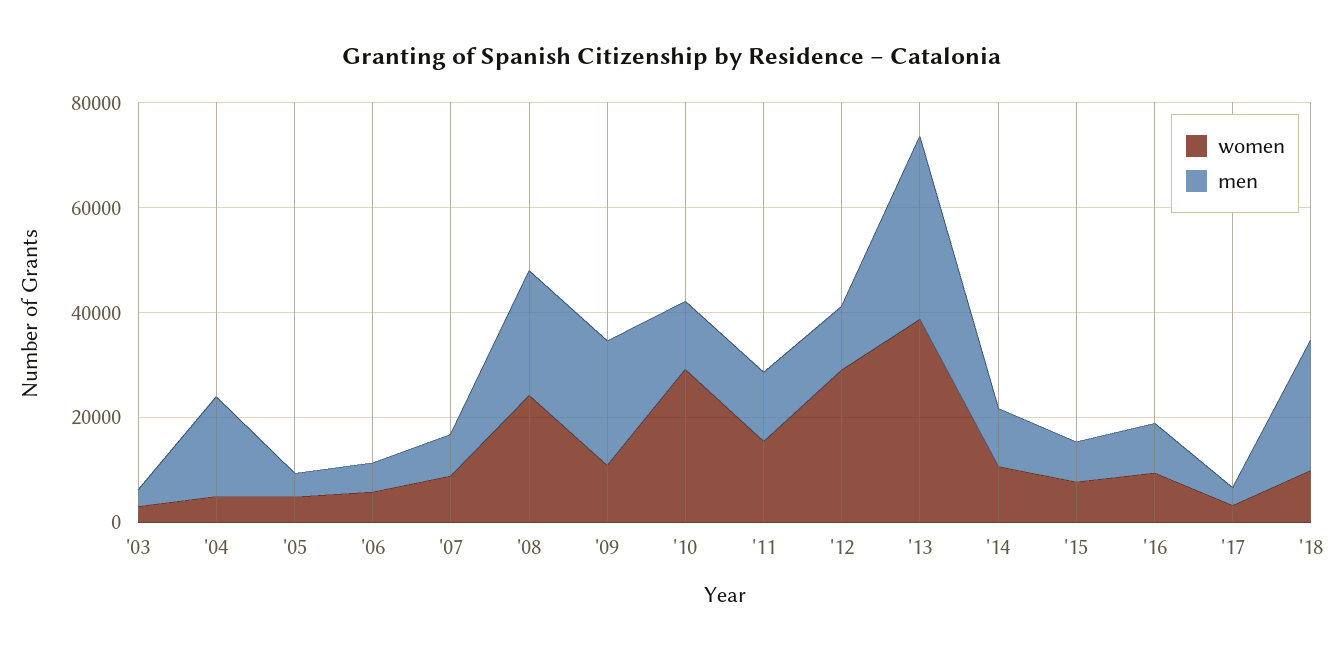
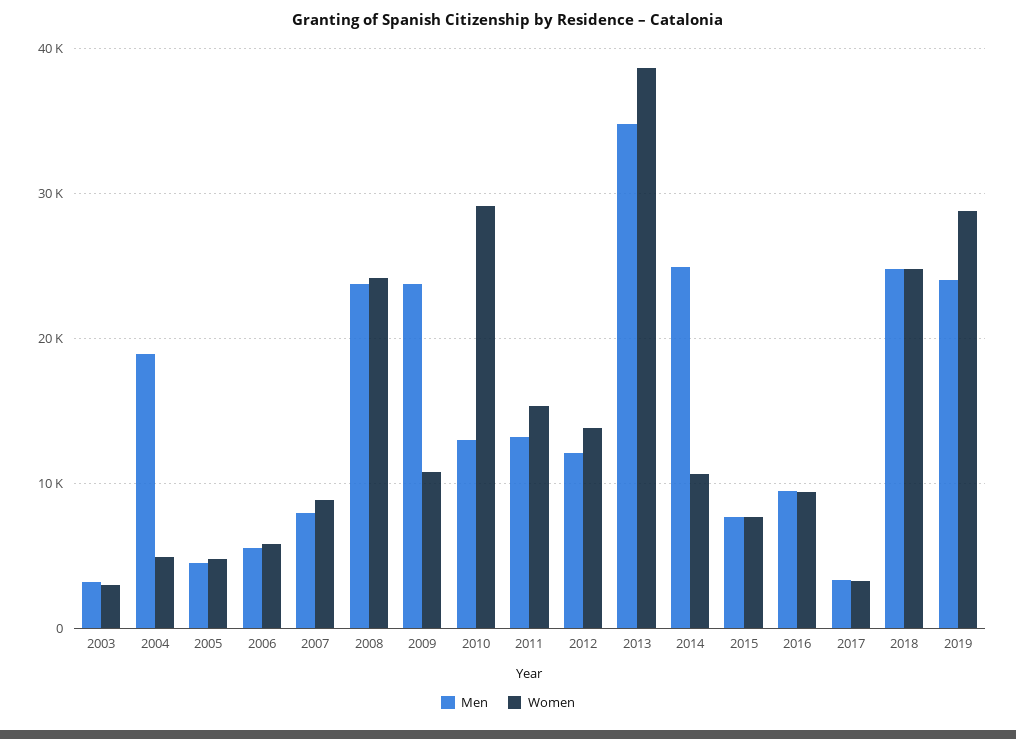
women, '12: 30000 -> 14000
men, '14: 10000 -> 25000
women, '18: 10000 -> 25000
men, 2019: none -> 24000
women, 2019: none -> 29000

